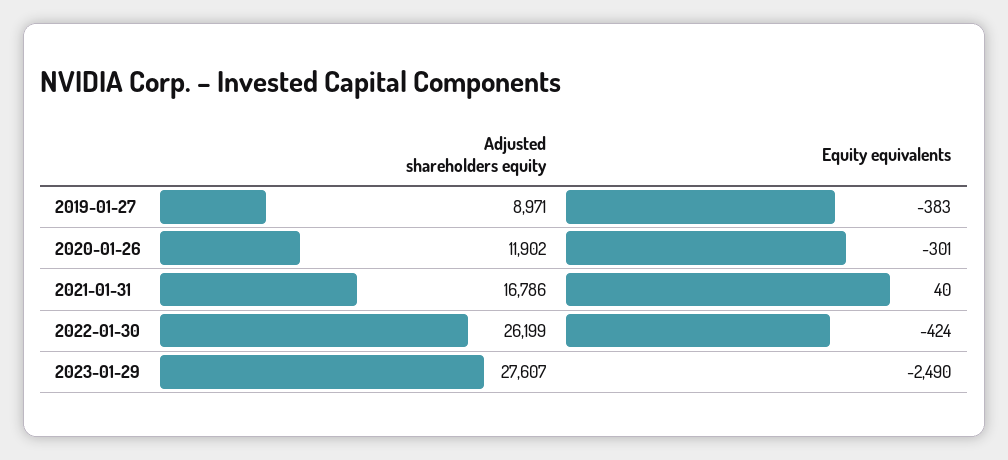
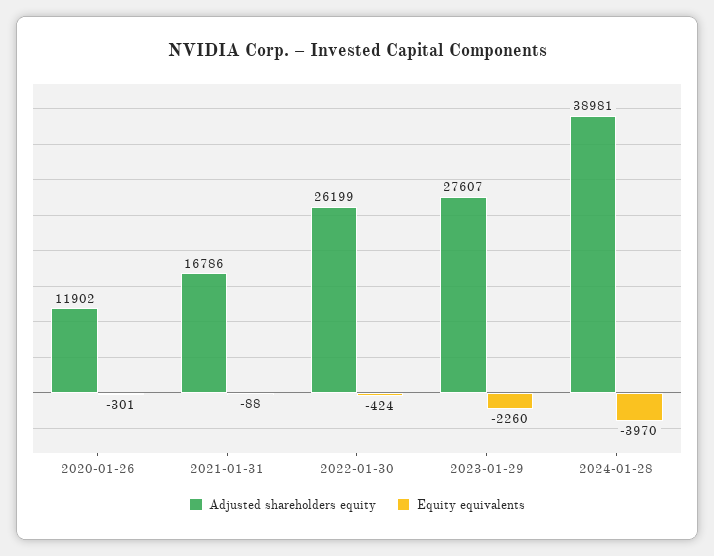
Adjusted shareholders equity, 2019-01-27: 8971 -> none
Equity equivalents, 2019-01-27: -383 -> none
Equity equivalents, 2021-01-31: 40 -> -88
Equity equivalents, 2023-01-29: -2490 -> -2260
Adjusted shareholders equity, 2024-01-28: none -> 38981
Equity equivalents, 2024-01-28: none -> -3970

